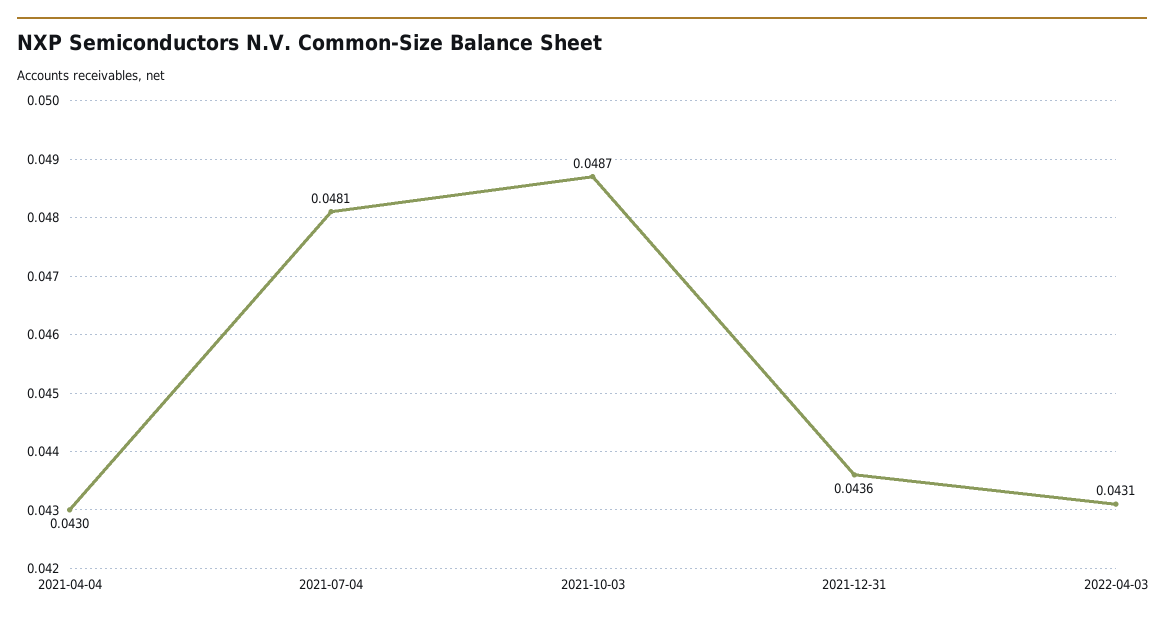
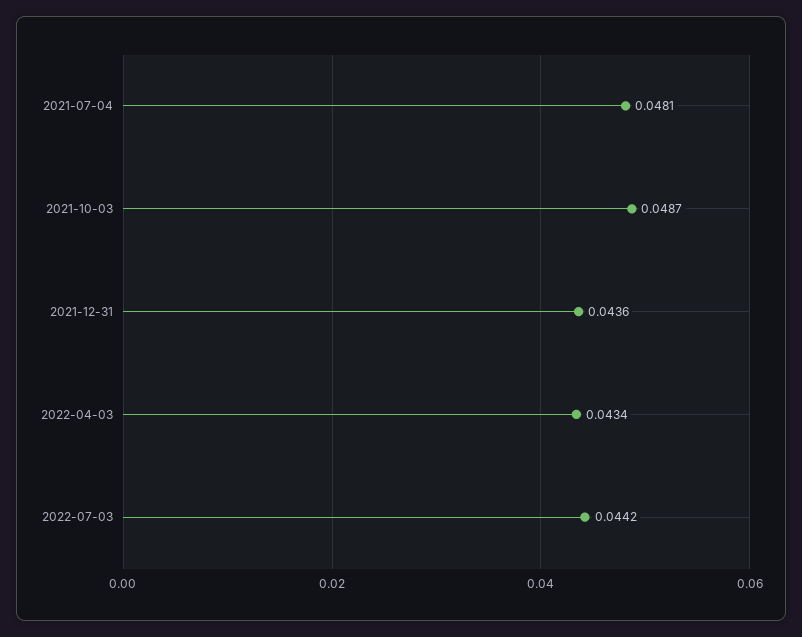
2021-04-04: 0.043 -> none
2022-04-03: 0.0431 -> 0.0434
2022-07-03: none -> 0.0442

